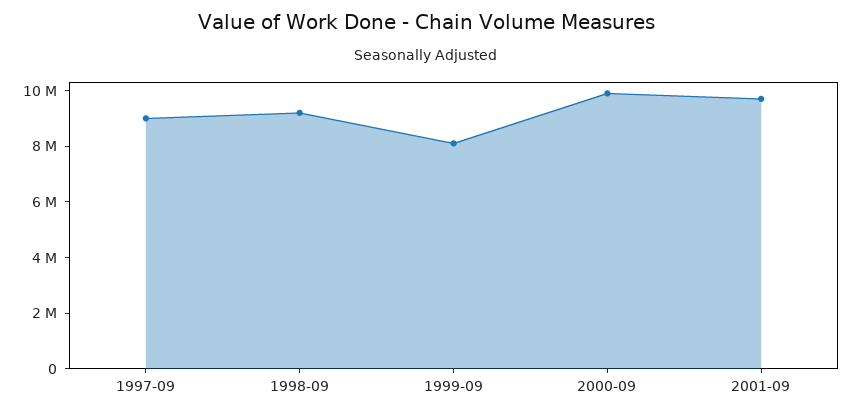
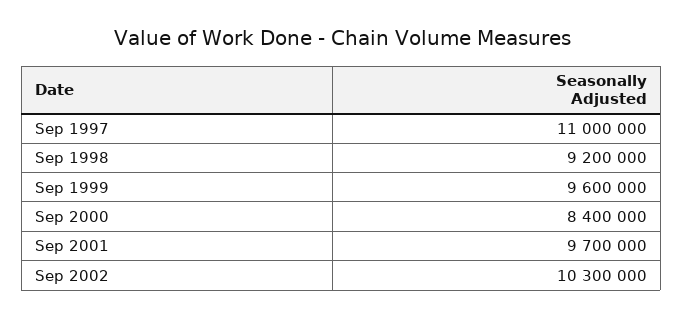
1997-09: 9000000 -> 11000000
1999-09: 8000000 -> 9600000
2000-09: 10000000 -> 8400000
Sep 2002: none -> 10300000

